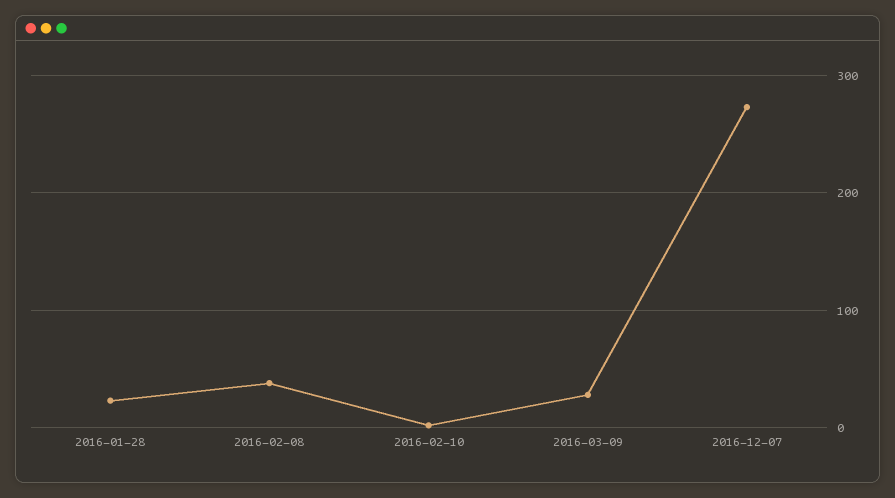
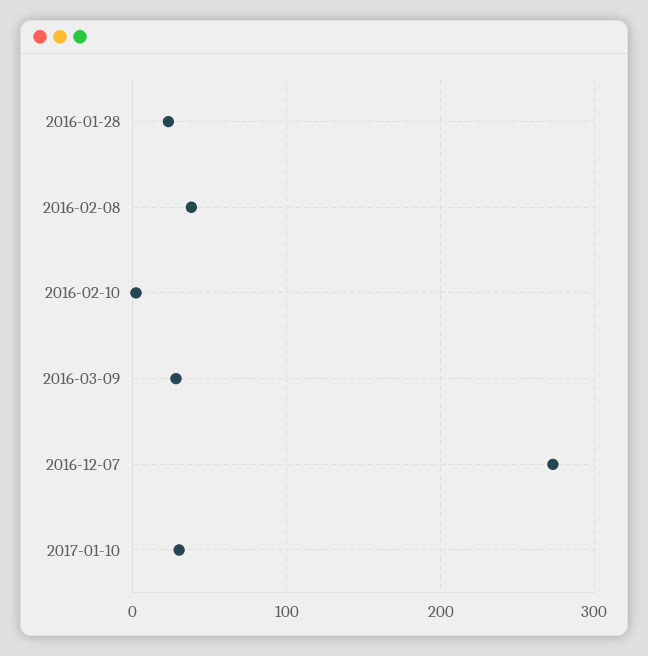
2017-01-10: none -> 30

